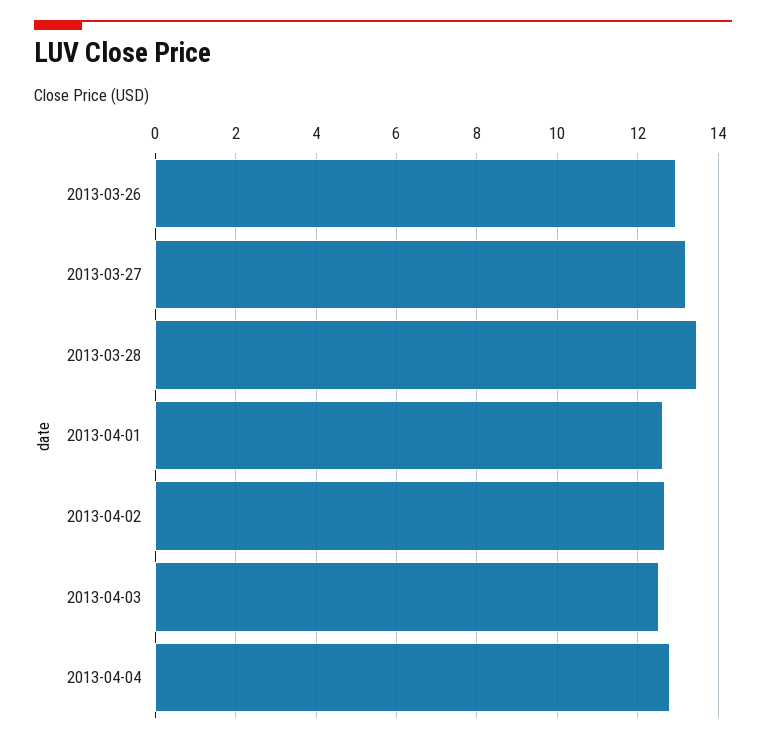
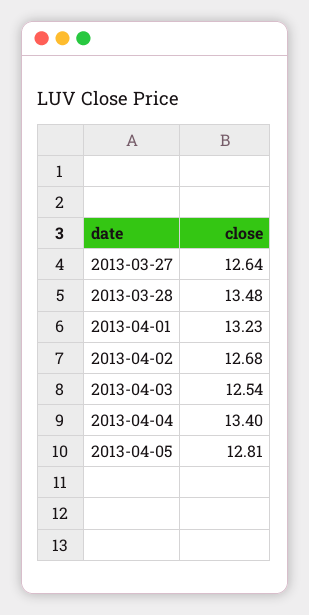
2013-03-26: 13 -> none
2013-03-27: 13.2 -> 12.64
2013-04-01: 12.6 -> 13.23
2013-04-04: 12.8 -> 13.4
2013-04-05: none -> 12.81

